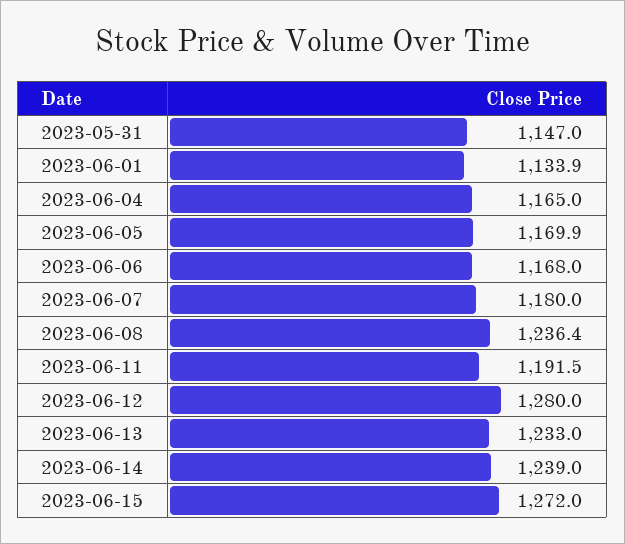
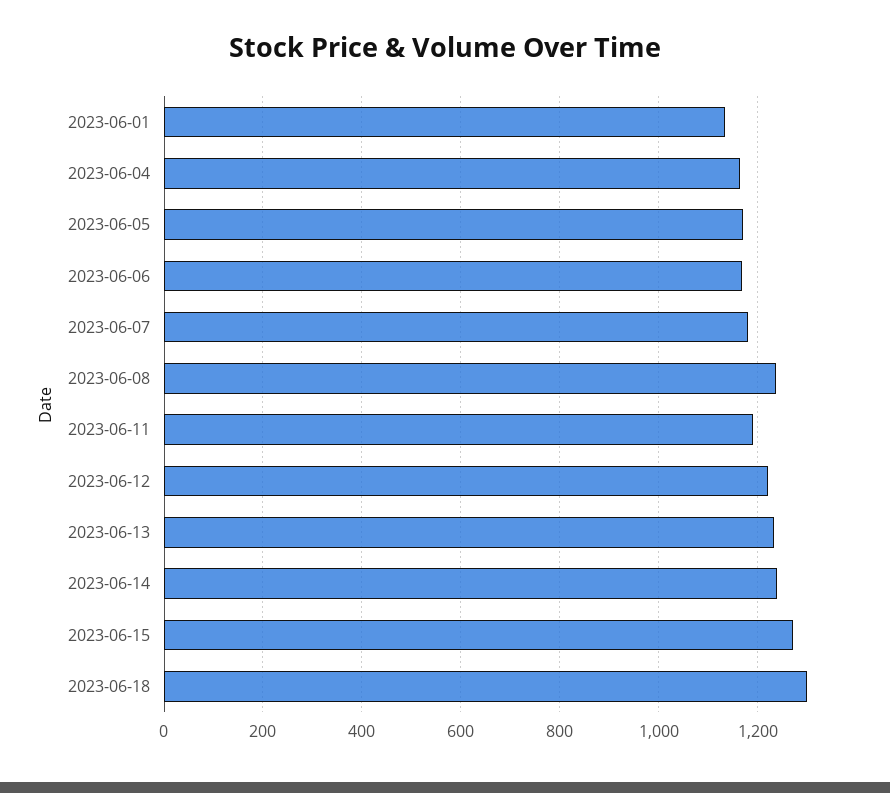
2023-05-31: 1147 -> none
2023-06-12: 1280 -> 1220
2023-06-18: none -> 1300

